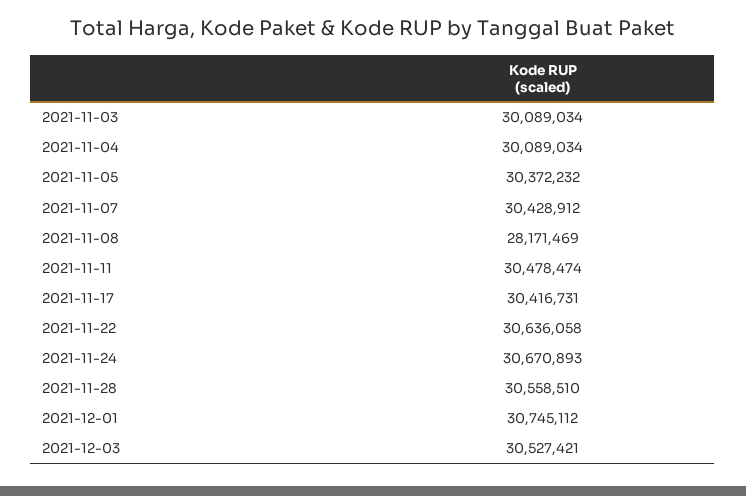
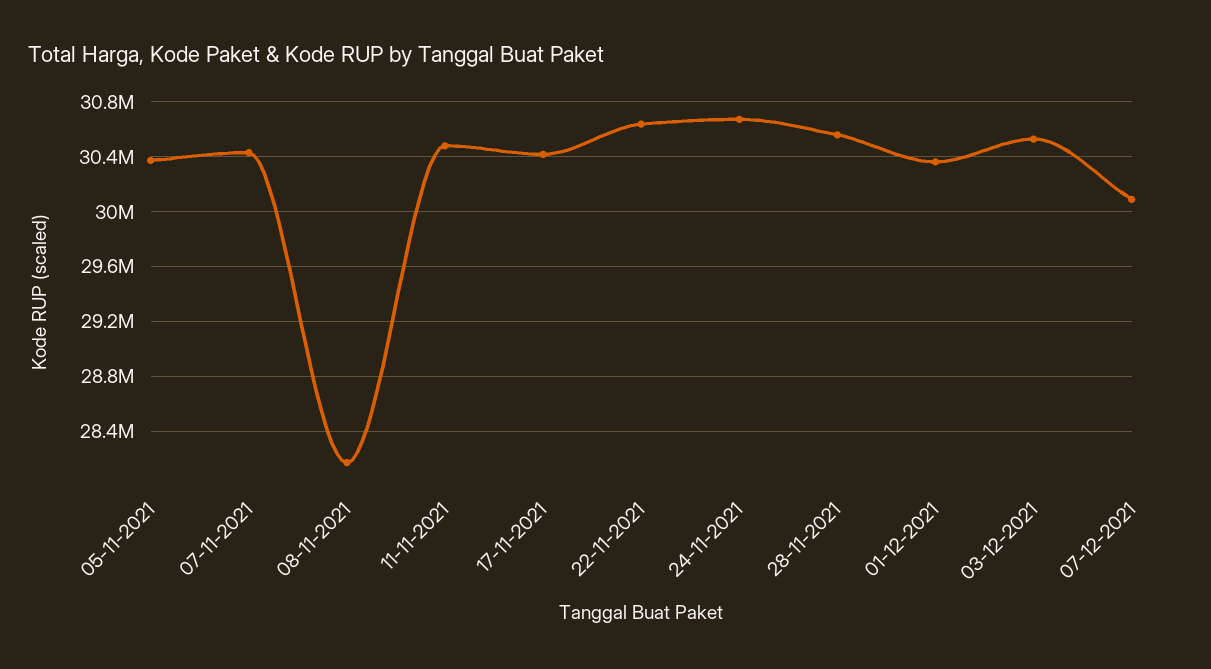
2021-11-03: 30089034 -> none
2021-11-04: 30089034 -> none
2021-12-01: 30745112 -> 30350000
07-12-2021: none -> 30100000

